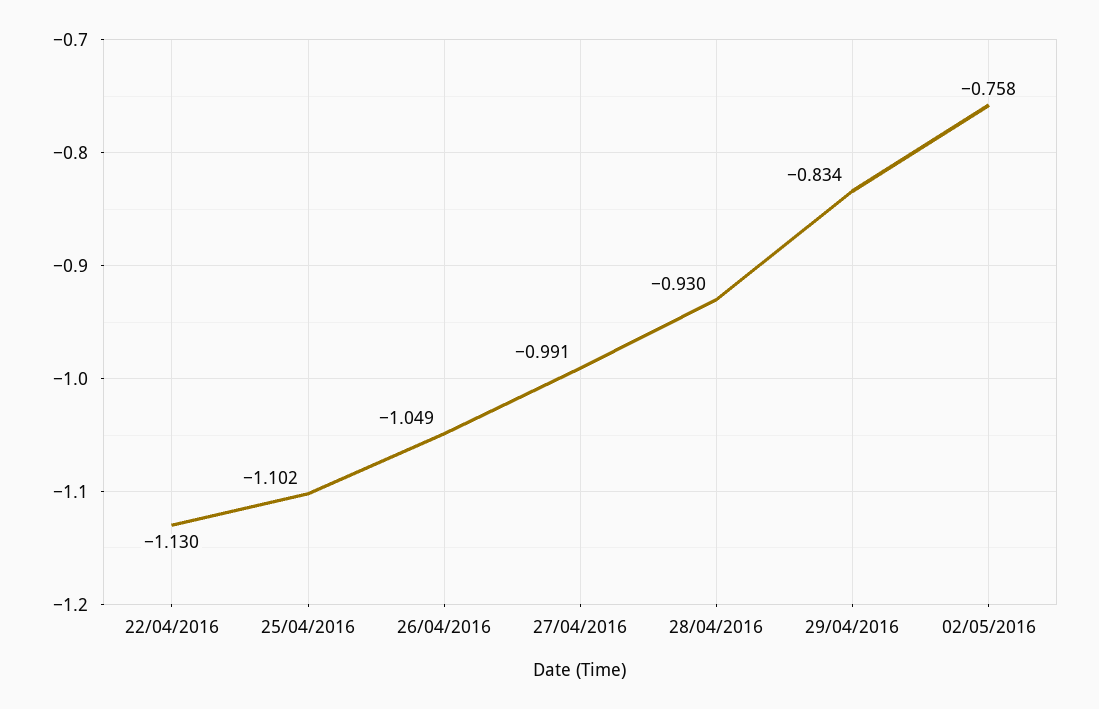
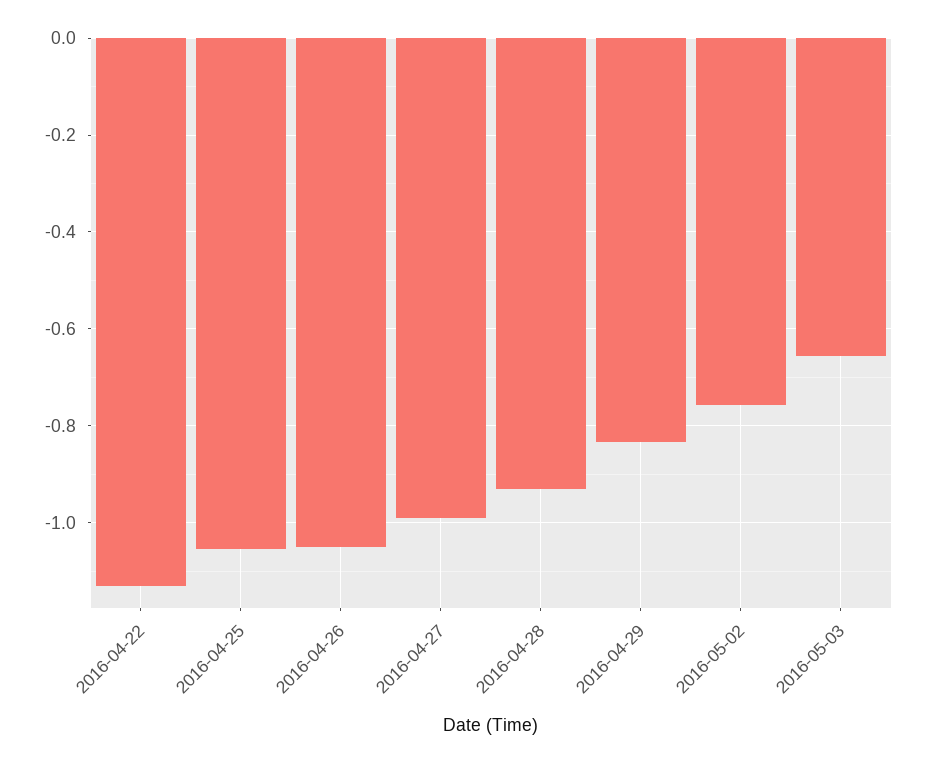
25/04/2016: -1.102 -> -1.06
2016-05-03: none -> -0.66

